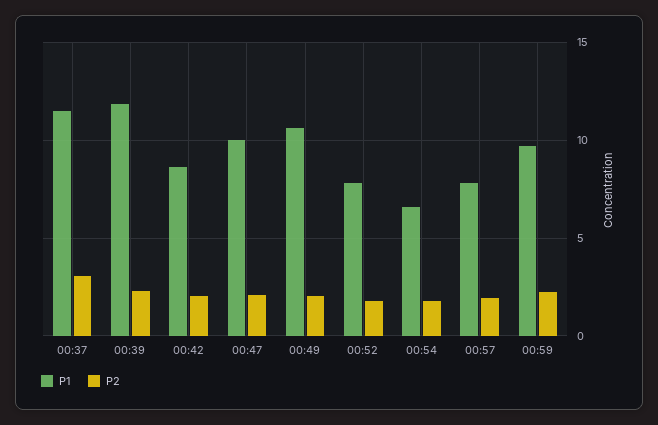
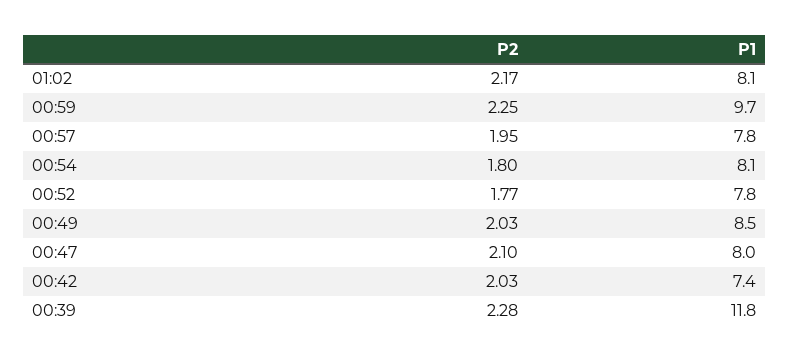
P1, 00:37: 11.5 -> none
P2, 00:37: 3 -> none
P1, 00:42: 8.5 -> 7.4
P1, 00:47: 10 -> 8
P1, 00:49: 10.5 -> 8.5
P1, 00:54: 6.5 -> 8.1
P2, 01:02: none -> 2.17
P1, 01:02: none -> 8.1

